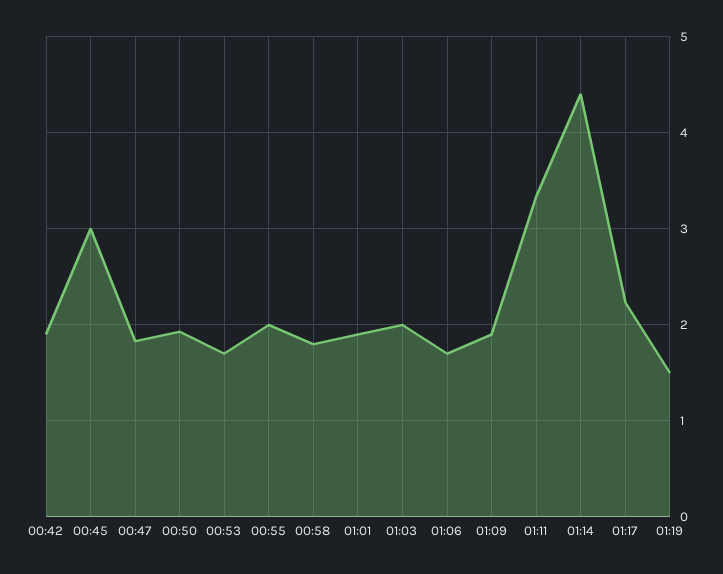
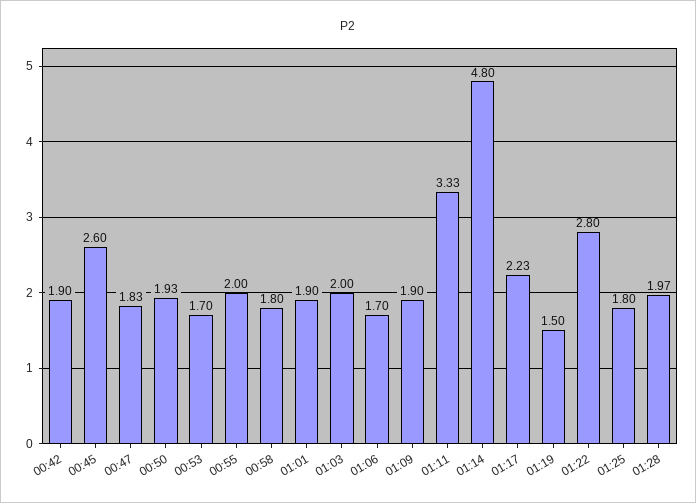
00:45: 3 -> 2.6
01:14: 4.4 -> 4.8
01:22: none -> 2.8
01:25: none -> 1.8
01:28: none -> 1.97

